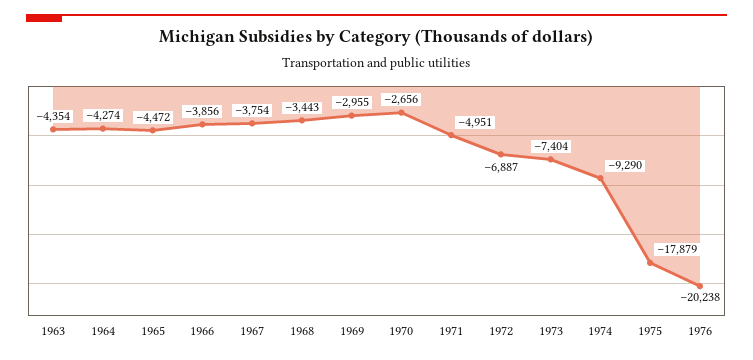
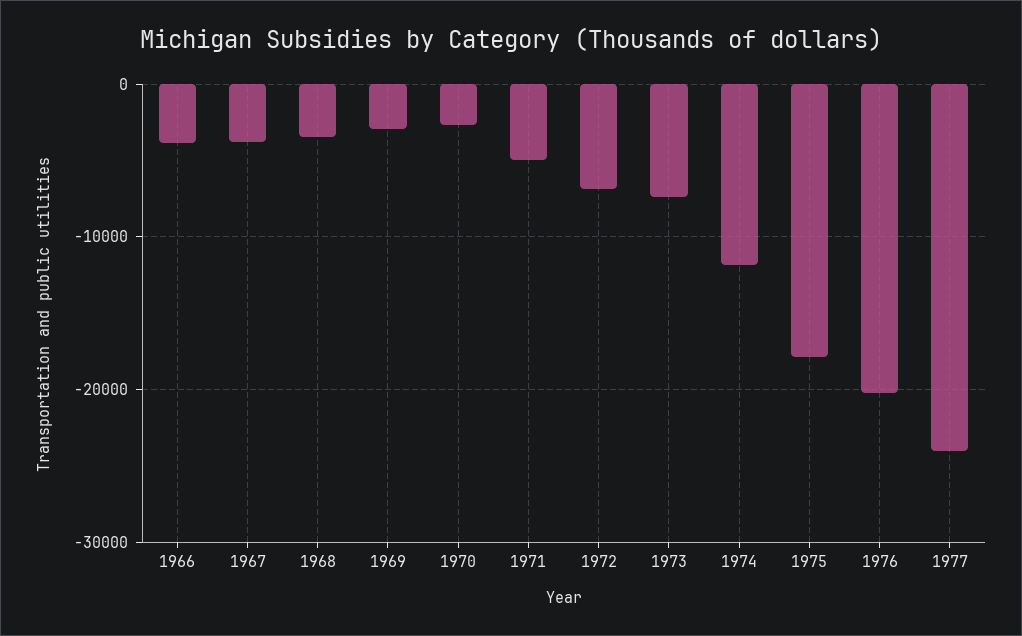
1963: -4354 -> none
1964: -4274 -> none
1965: -4472 -> none
1974: -9290 -> -12000
1977: none -> -24000

